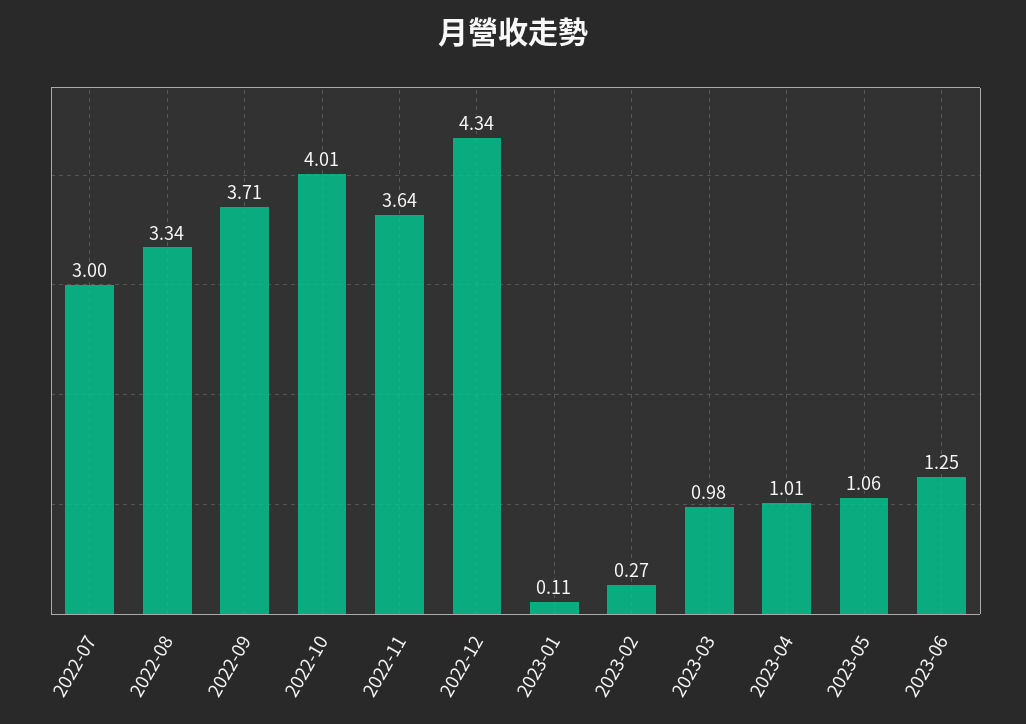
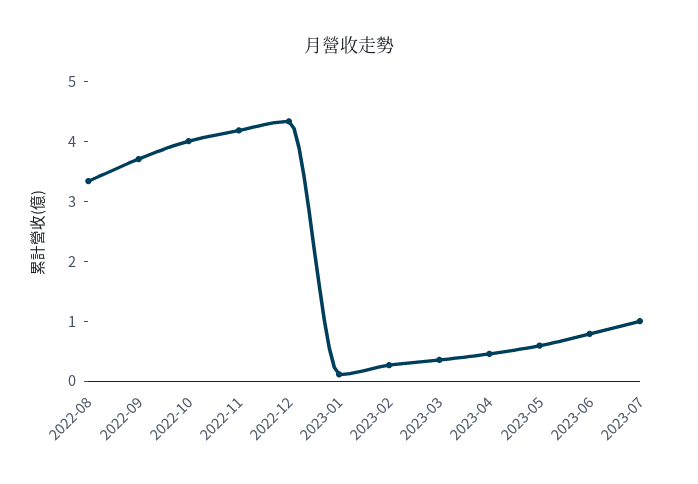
2022-07: 3 -> none
2022-11: 3.64 -> 4.2
2023-03: 0.98 -> 0.4
2023-04: 1.01 -> 0.4
2023-05: 1.06 -> 0.6
2023-06: 1.25 -> 0.8
2023-07: none -> 1

